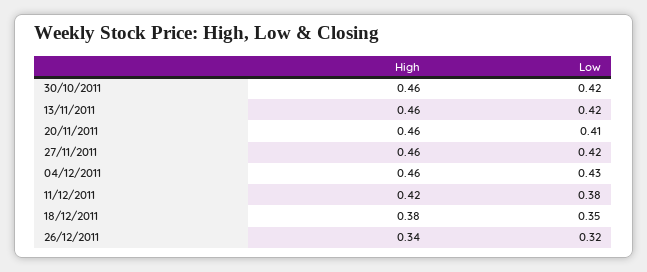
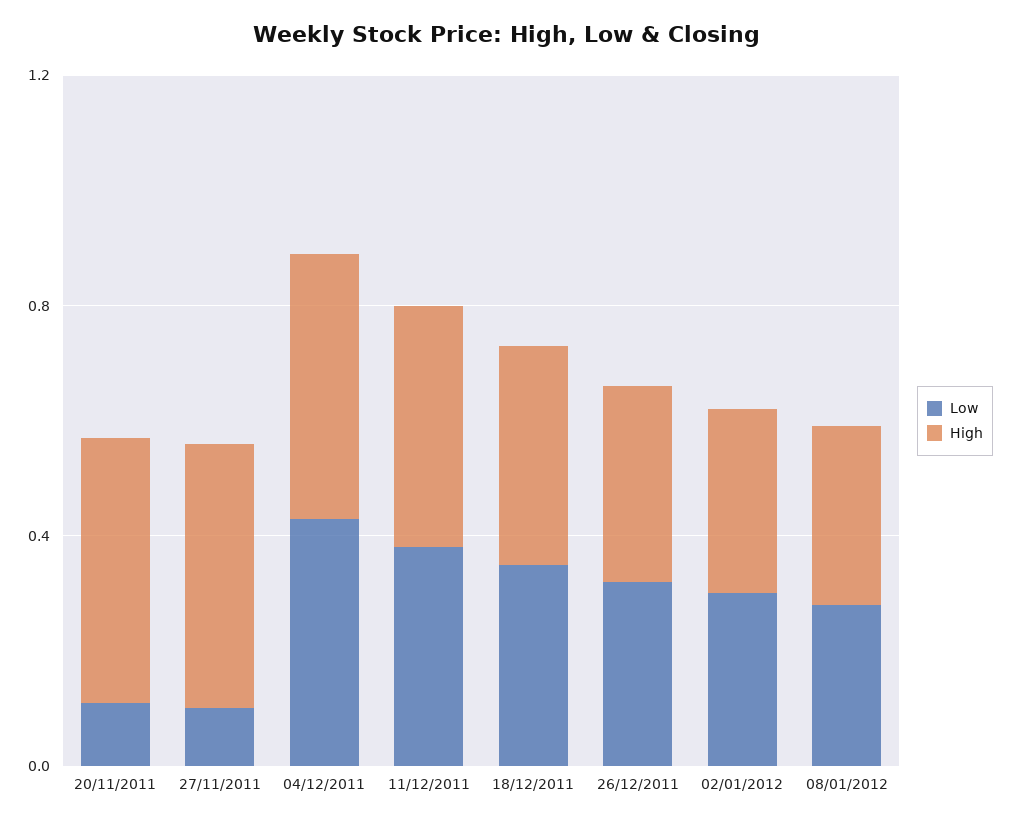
High, 30/10/2011: 0.46 -> none
Low, 30/10/2011: 0.42 -> none
High, 13/11/2011: 0.46 -> none
Low, 13/11/2011: 0.42 -> none
Low, 20/11/2011: 0.41 -> 0.1
Low, 27/11/2011: 0.42 -> 0.1
Low, 02/01/2012: none -> 0.3
High, 02/01/2012: none -> 0.3
Low, 08/01/2012: none -> 0.3
High, 08/01/2012: none -> 0.3

